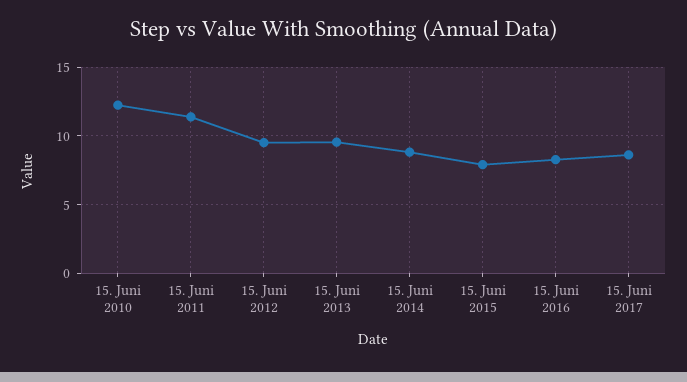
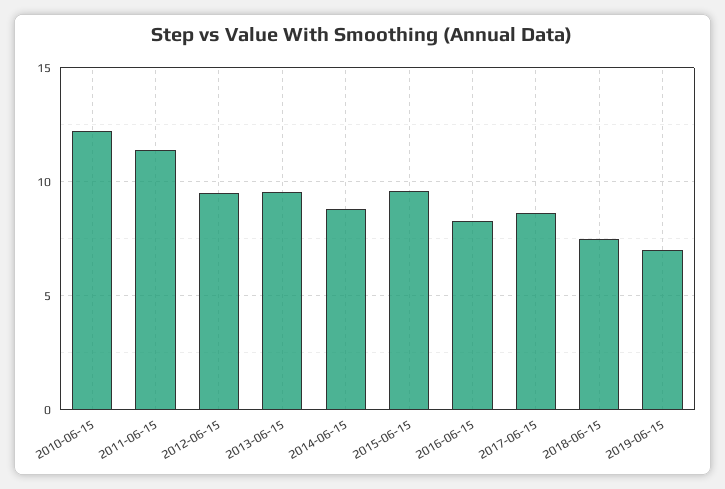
15. Juni 2015: 8 -> 9.5
2018-06-15: none -> 7.5
2019-06-15: none -> 7

